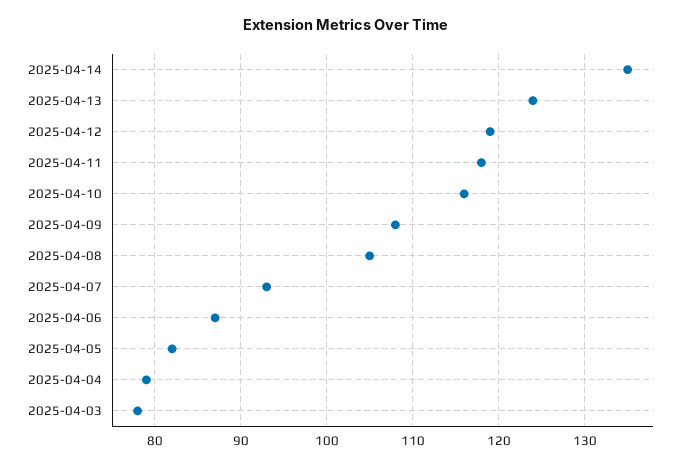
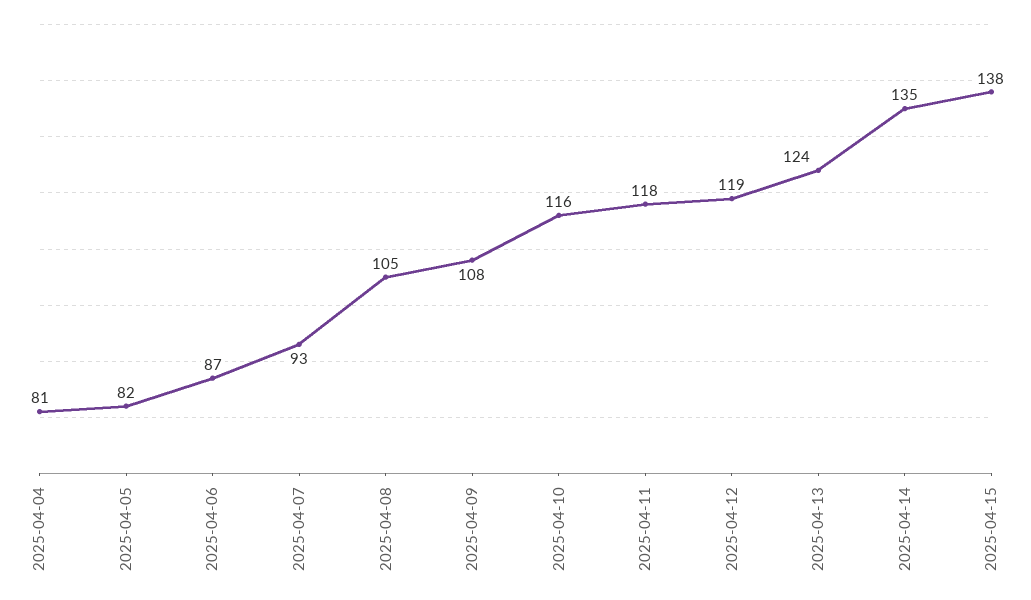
2025-04-04: 79 -> 81
2025-04-03: 78 -> none
2025-04-15: none -> 138

